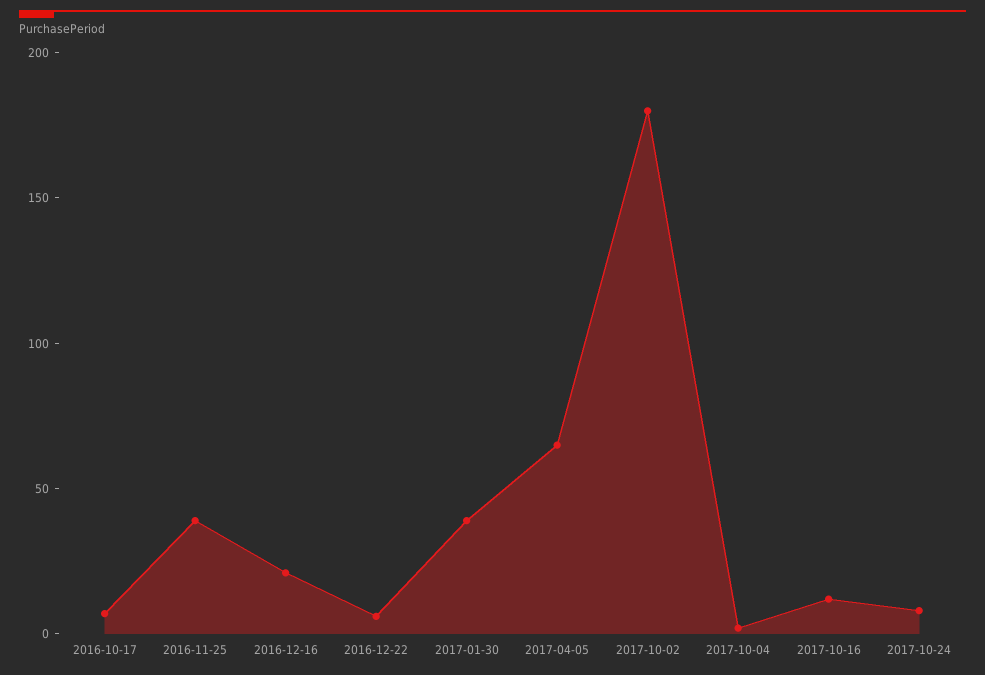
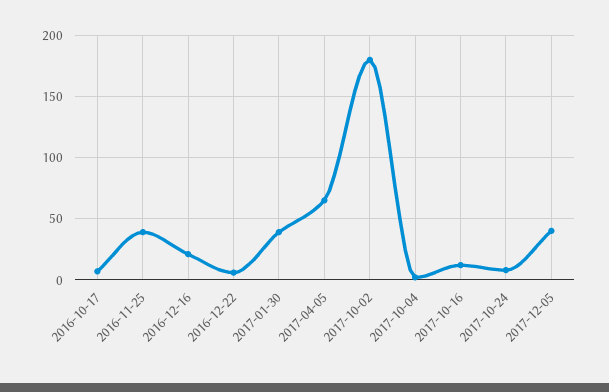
2017-12-05: none -> 40

